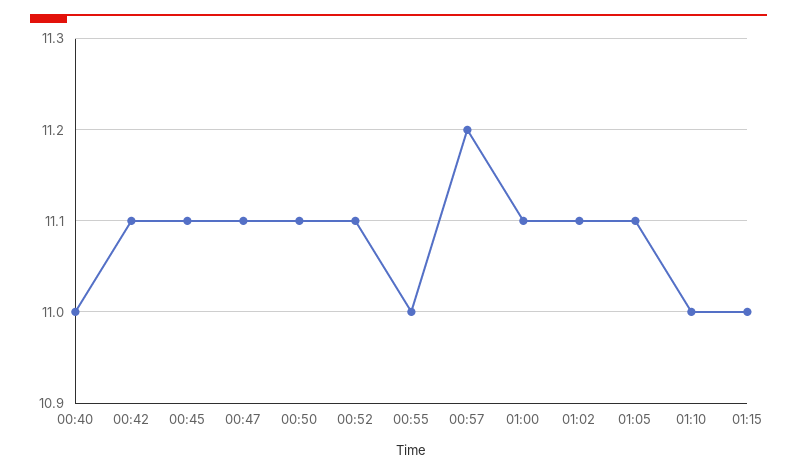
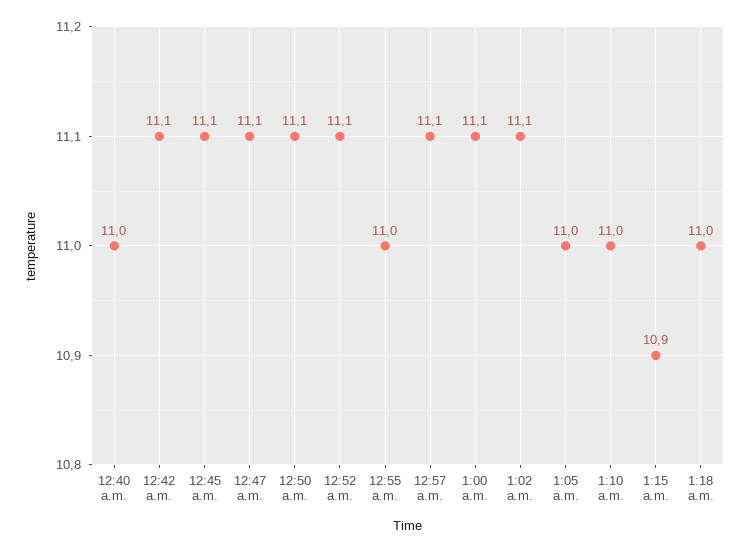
00:57: 11.2 -> 11.1
01:05: 11.1 -> 11
01:15: 11 -> 10.9
1:18 a.m.: none -> 11

